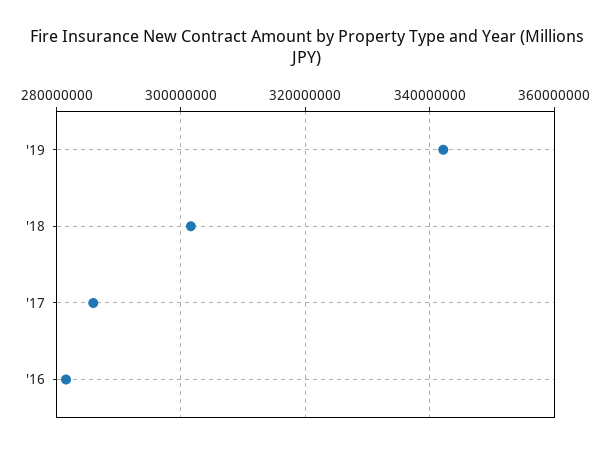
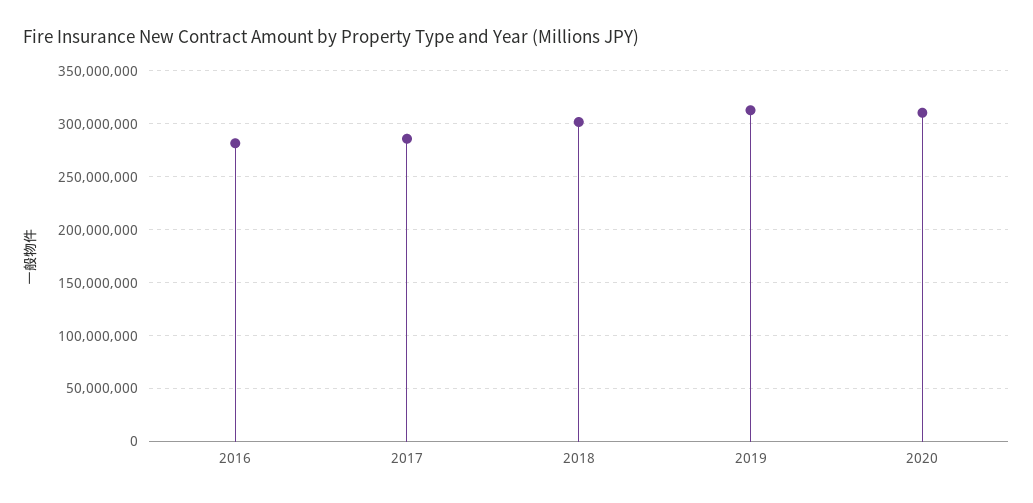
'19: 342000000 -> 310000000
2020: none -> 310000000

